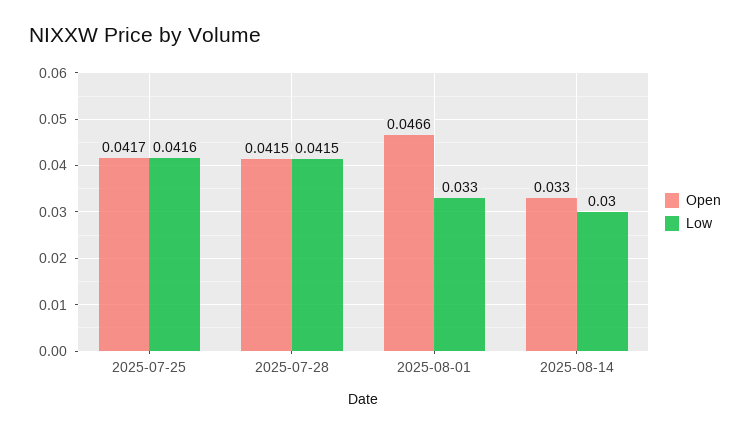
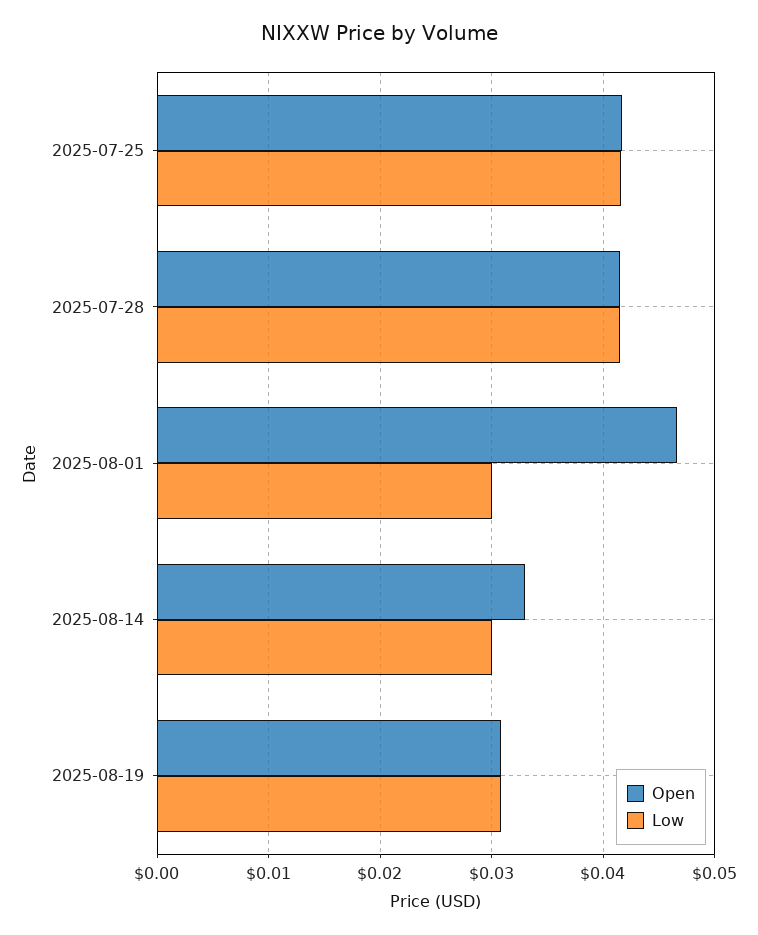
Low, 2025-08-01: 0.033 -> 0.03
Open, 2025-08-19: none -> 0.031
Low, 2025-08-19: none -> 0.031

